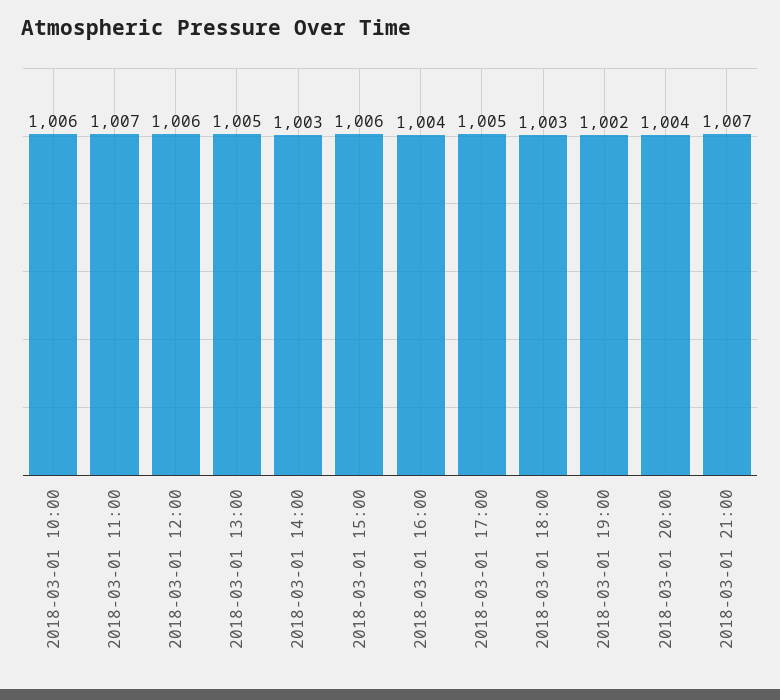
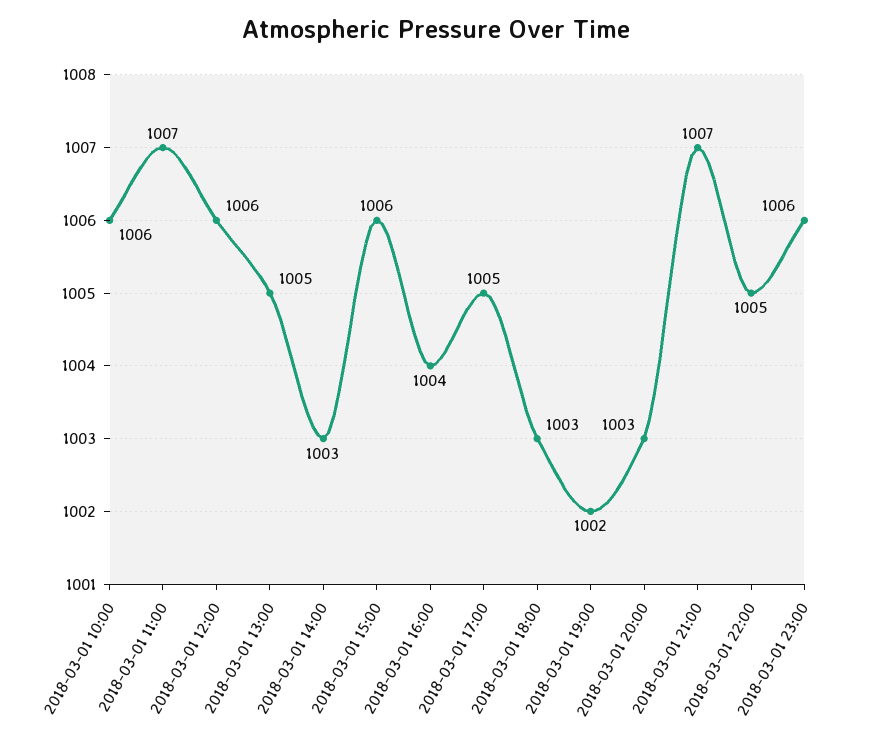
2018-03-01 20:00: 1004 -> 1003
2018-03-01 22:00: none -> 1005
2018-03-01 23:00: none -> 1006

